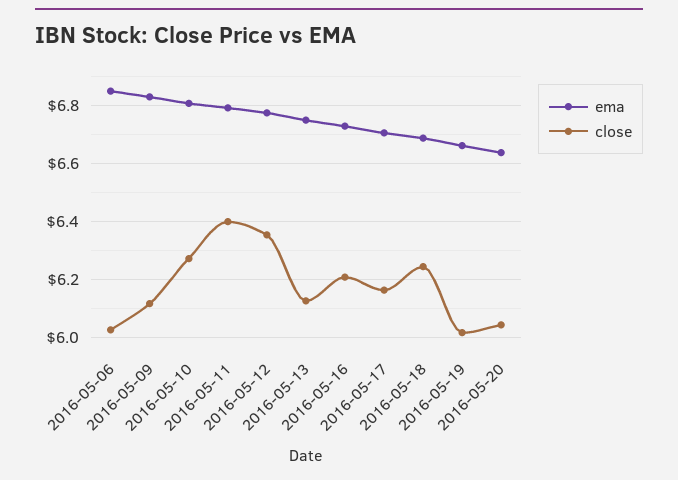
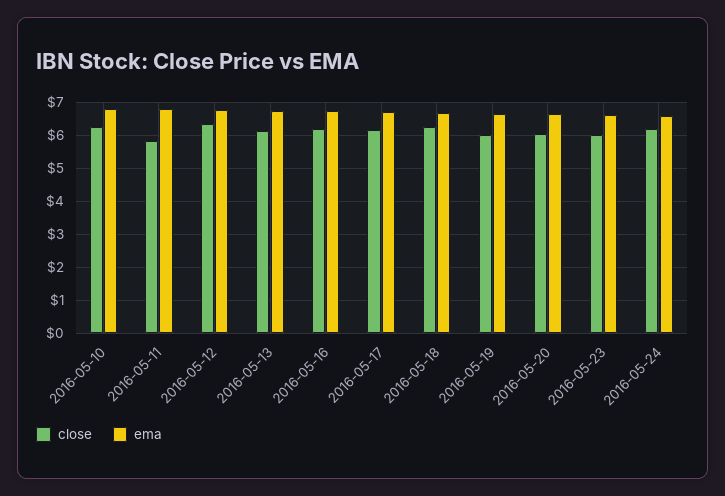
ema, 2016-05-06: 6.85 -> none
close, 2016-05-06: 6.025 -> none
ema, 2016-05-09: 6.825 -> none
close, 2016-05-09: 6.125 -> none
close, 2016-05-11: 6.4 -> 5.8
close, 2016-05-23: none -> 6
ema, 2016-05-23: none -> 6.6
close, 2016-05-24: none -> 6.2
ema, 2016-05-24: none -> 6.6

